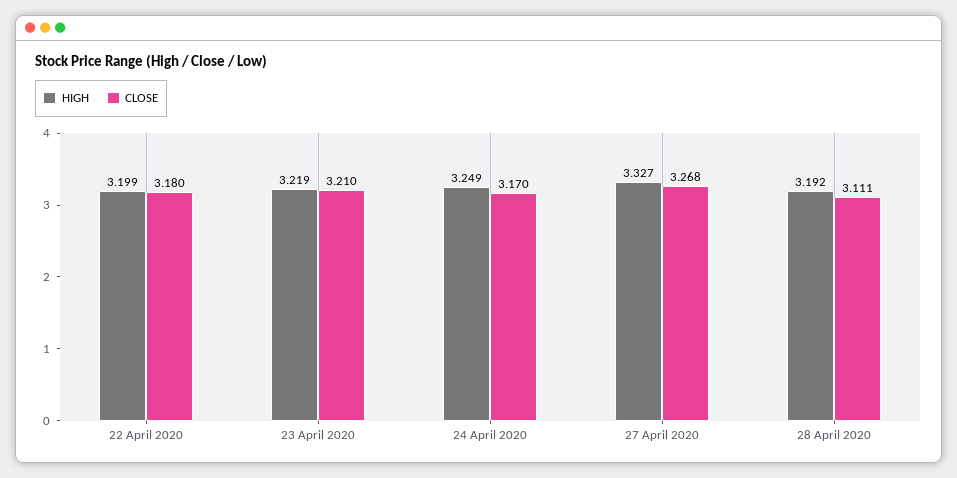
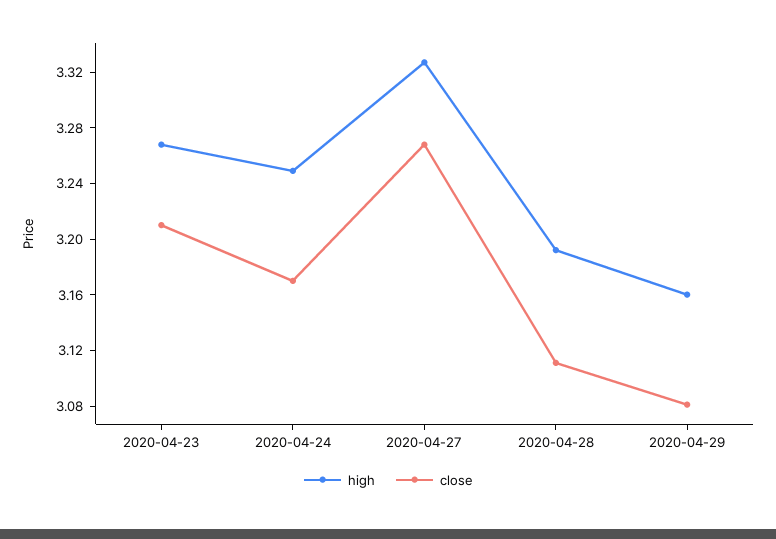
HIGH, 22 April 2020: 3.199 -> none
CLOSE, 22 April 2020: 3.18 -> none
HIGH, 23 April 2020: 3.219 -> 3.27
HIGH, 2020-04-29: none -> 3.16
CLOSE, 2020-04-29: none -> 3.08

